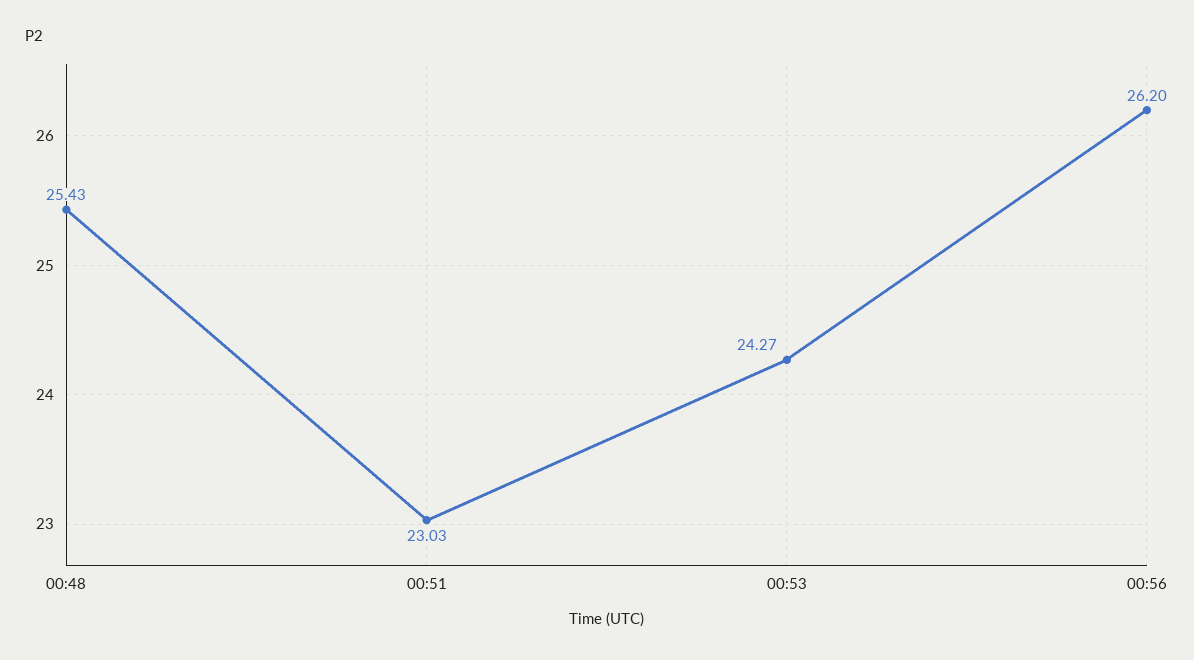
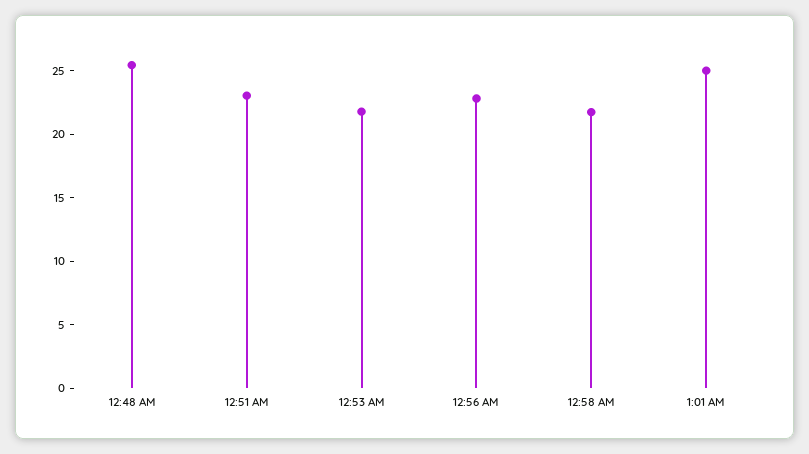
00:53: 24.27 -> 22
00:56: 26.2 -> 23
12:58 AM: none -> 22
1:01 AM: none -> 25

